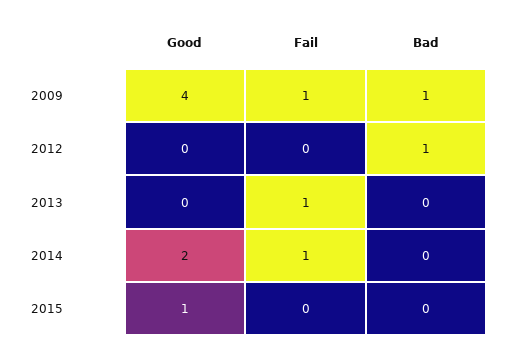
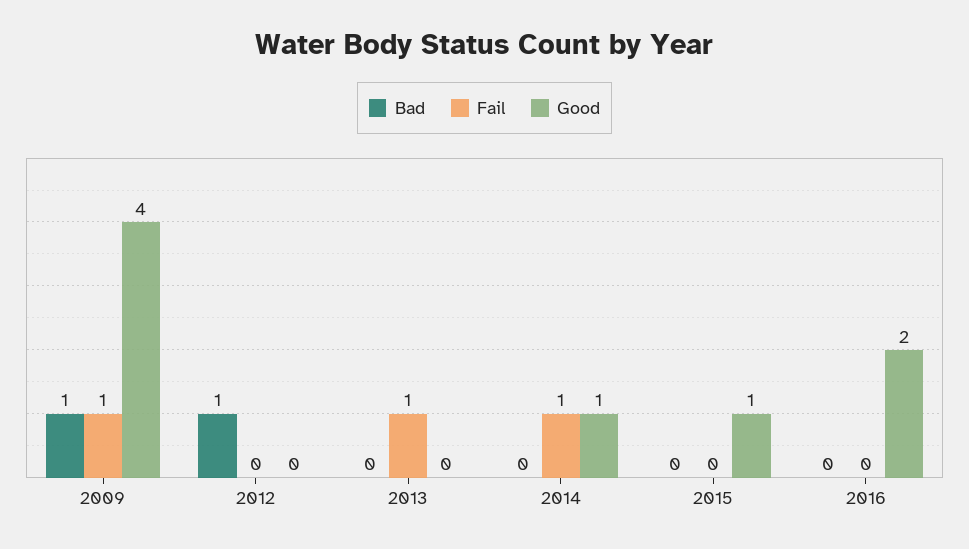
Good, 2014: 2 -> 1
Bad, 2016: none -> 0
Fail, 2016: none -> 0
Good, 2016: none -> 2

